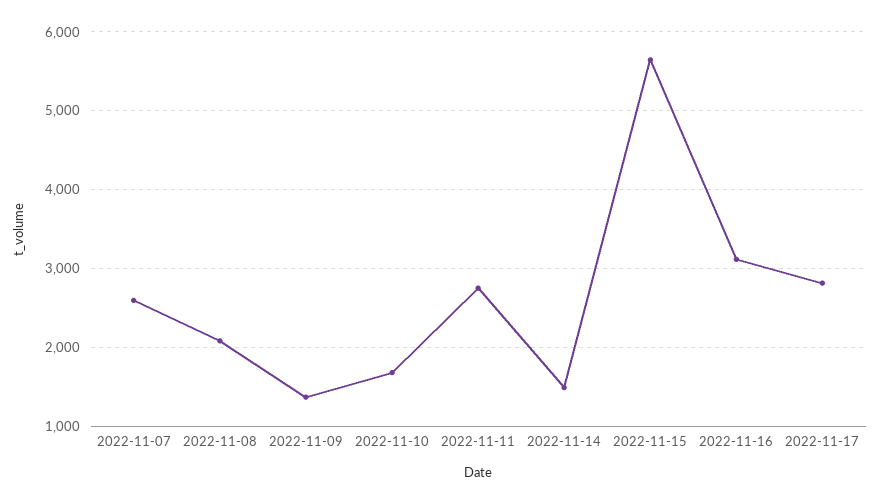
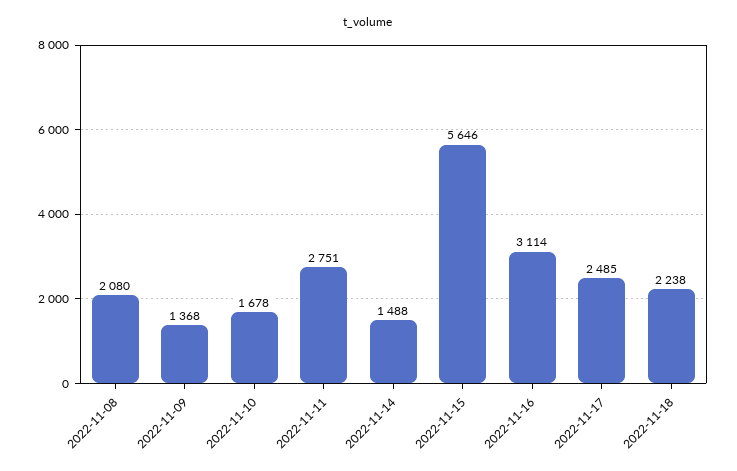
2022-11-07: 2600 -> none
2022-11-17: 2800 -> 2485
2022-11-18: none -> 2238

